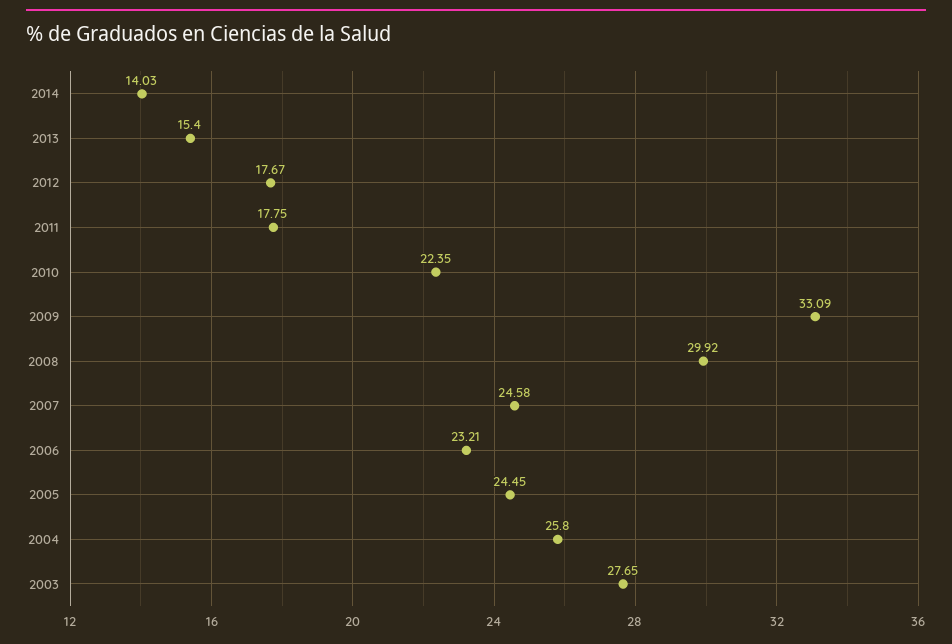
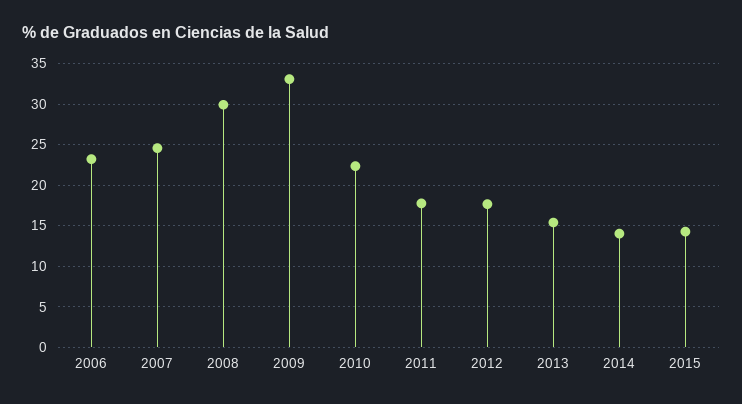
2005: 24.45 -> none
2004: 25.8 -> none
2003: 27.65 -> none
2015: none -> 14

